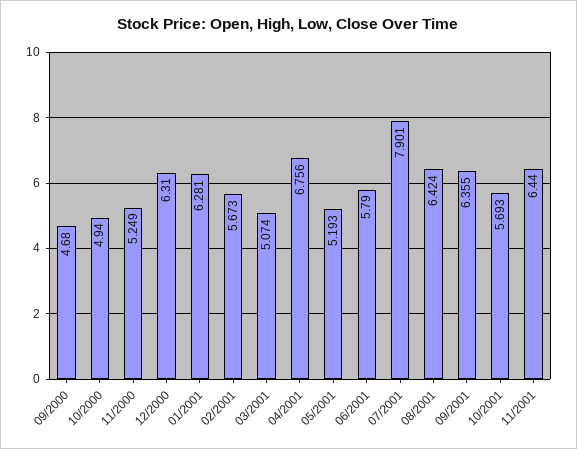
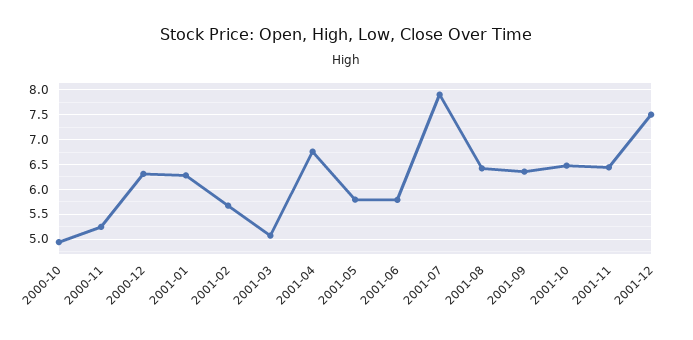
09/2000: 4.68 -> none
05/2001: 5.193 -> 5.75
10/2001: 5.693 -> 6.5
2001-12: none -> 7.5

